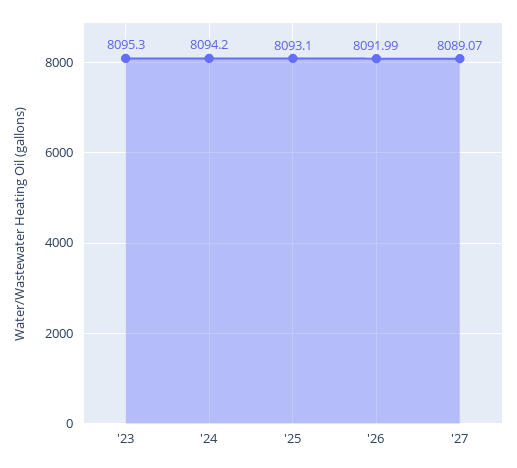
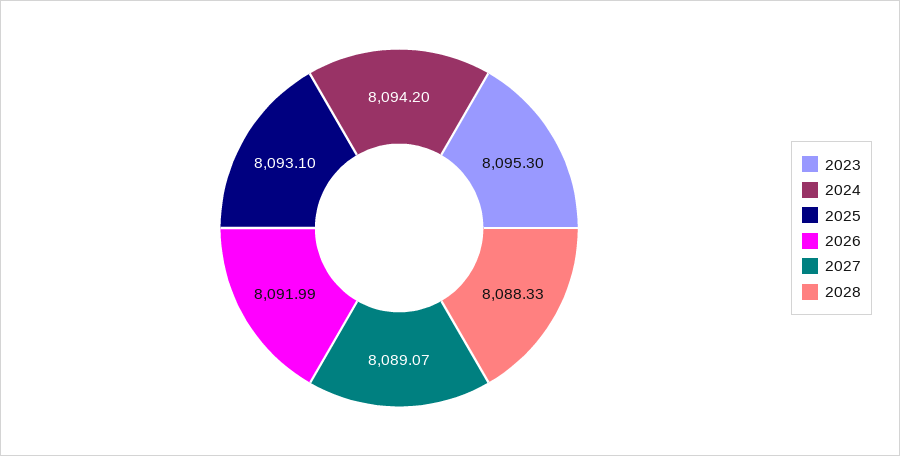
2028: none -> 8088.33

